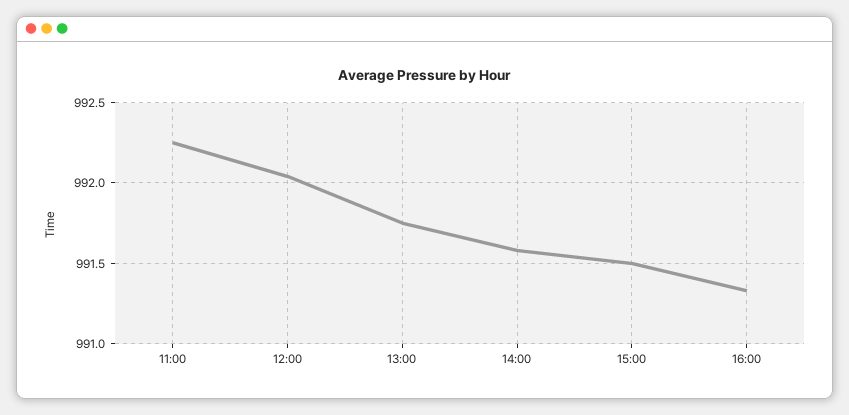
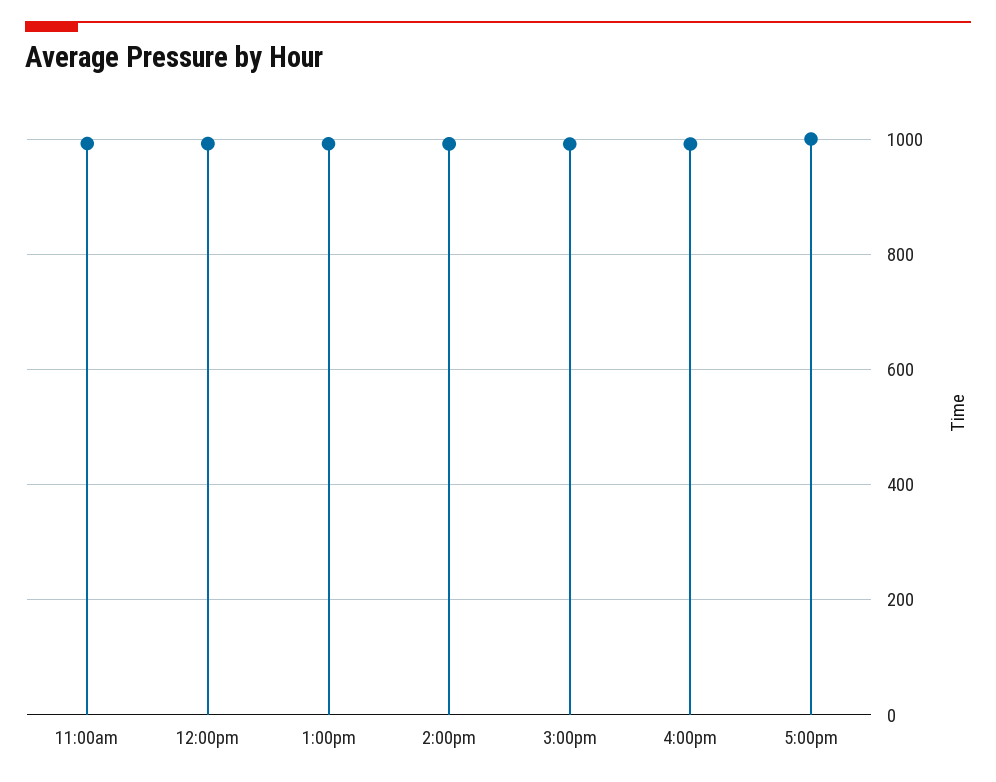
5:00pm: none -> 1000

